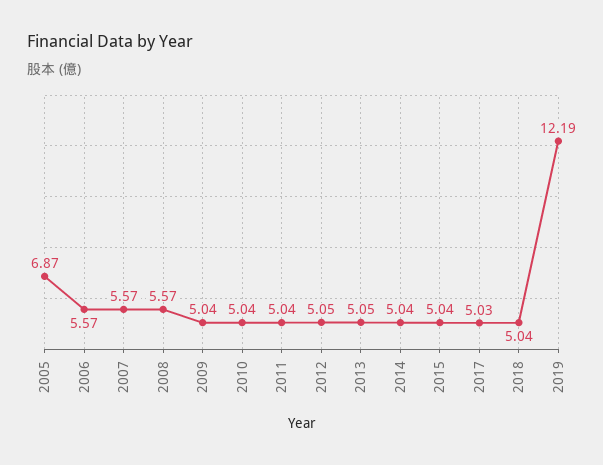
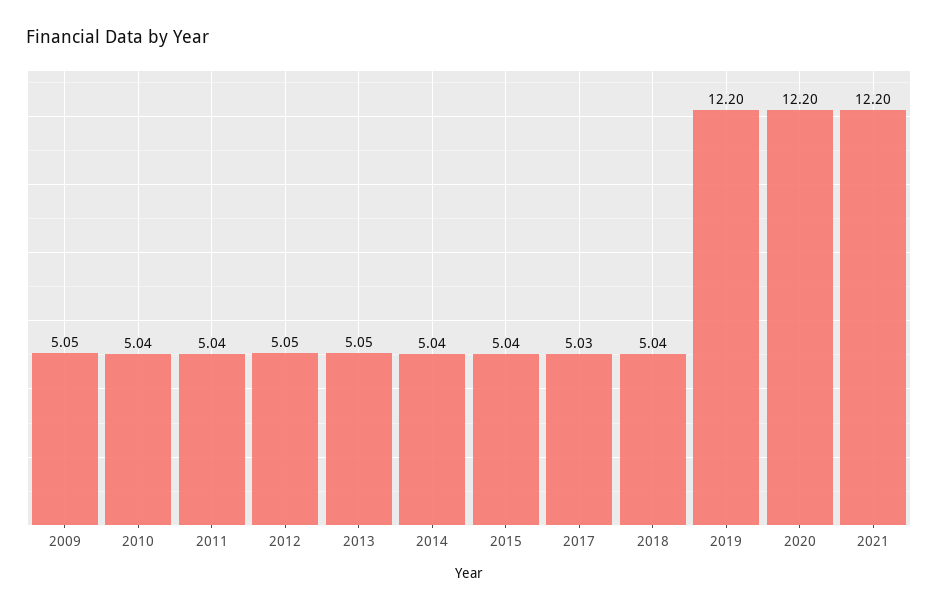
2005: 6.87 -> none
2006: 5.57 -> none
2007: 5.57 -> none
2008: 5.57 -> none
2009: 5.04 -> 5.05
2019: 12.19 -> 12.2
2020: none -> 12.2
2021: none -> 12.2

